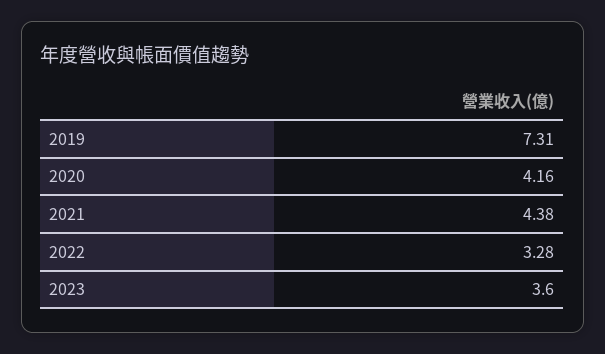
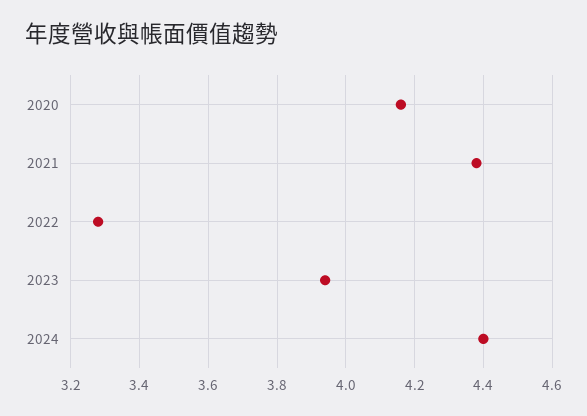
2019: 7.31 -> none
2023: 3.6 -> 3.95
2024: none -> 4.4

